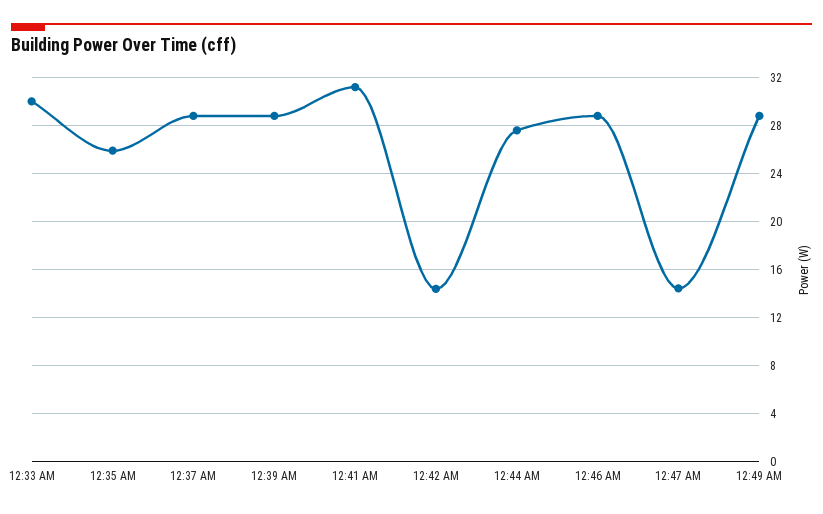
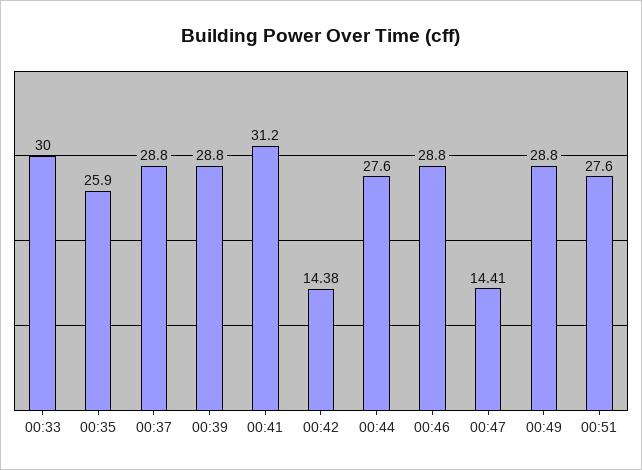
00:51: none -> 27.6

